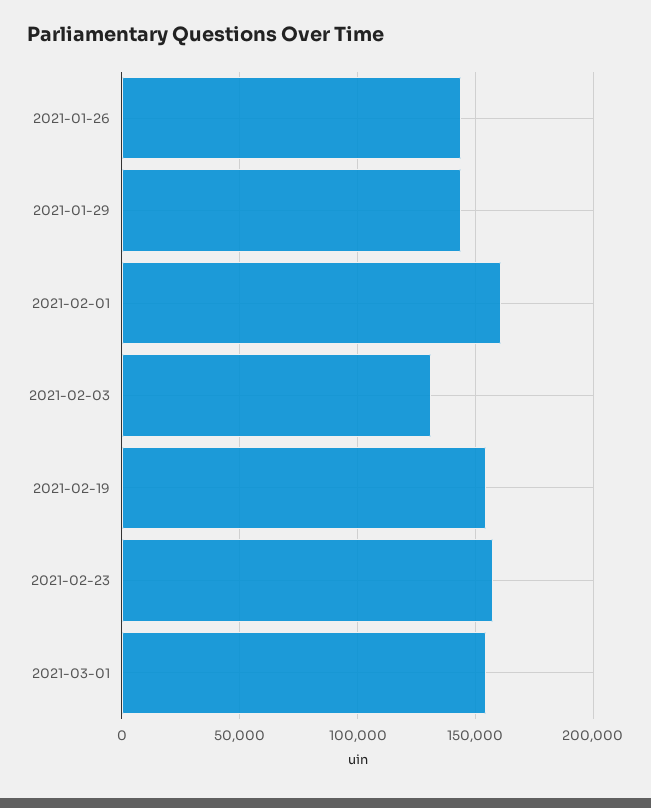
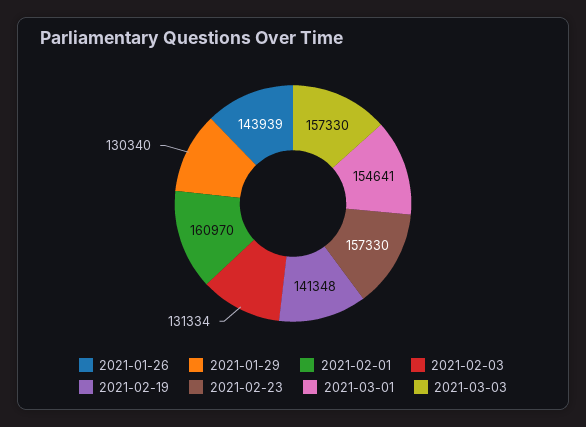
2021-01-29: 145000 -> 130340
2021-02-19: 155000 -> 141348
2021-03-03: none -> 157330

